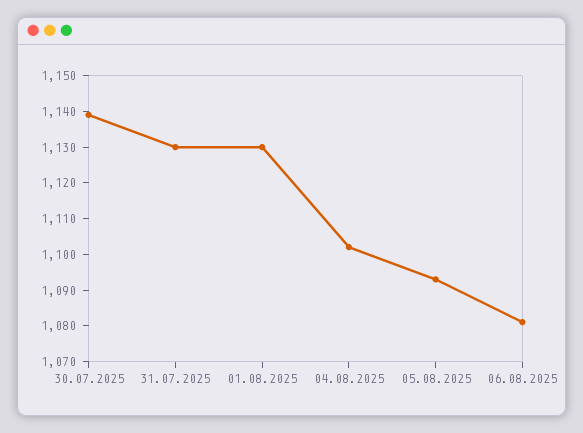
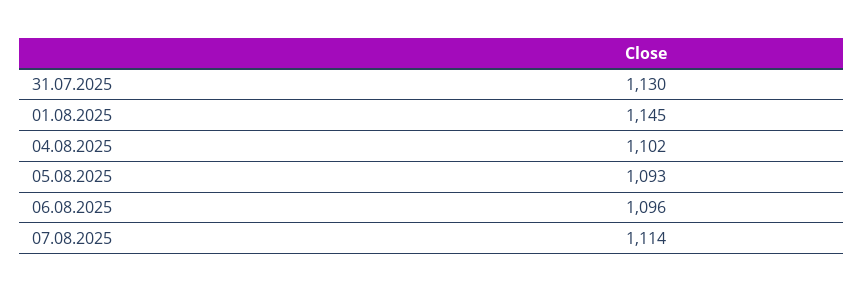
30.07.2025: 1140 -> none
01.08.2025: 1130 -> 1145
06.08.2025: 1080 -> 1096
07.08.2025: none -> 1114

